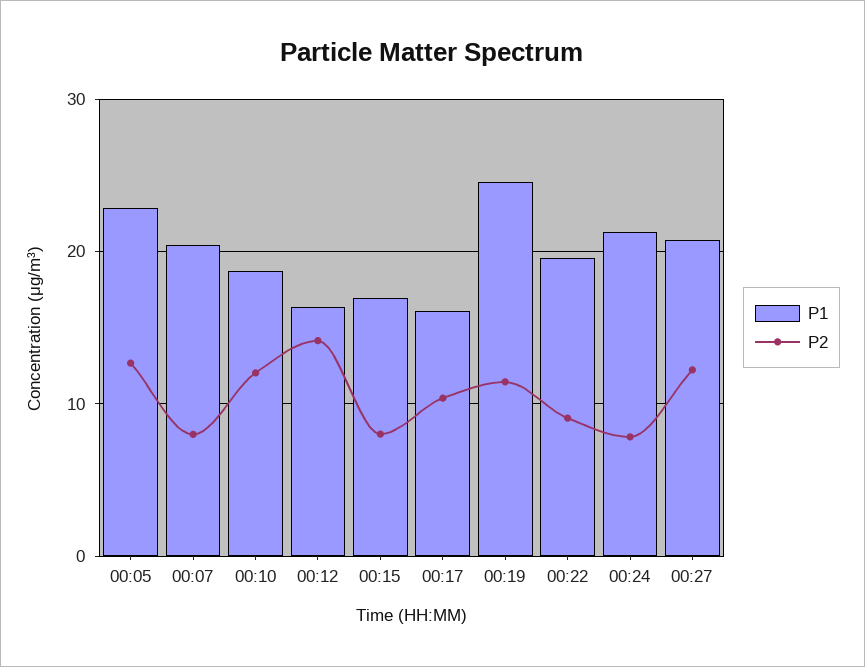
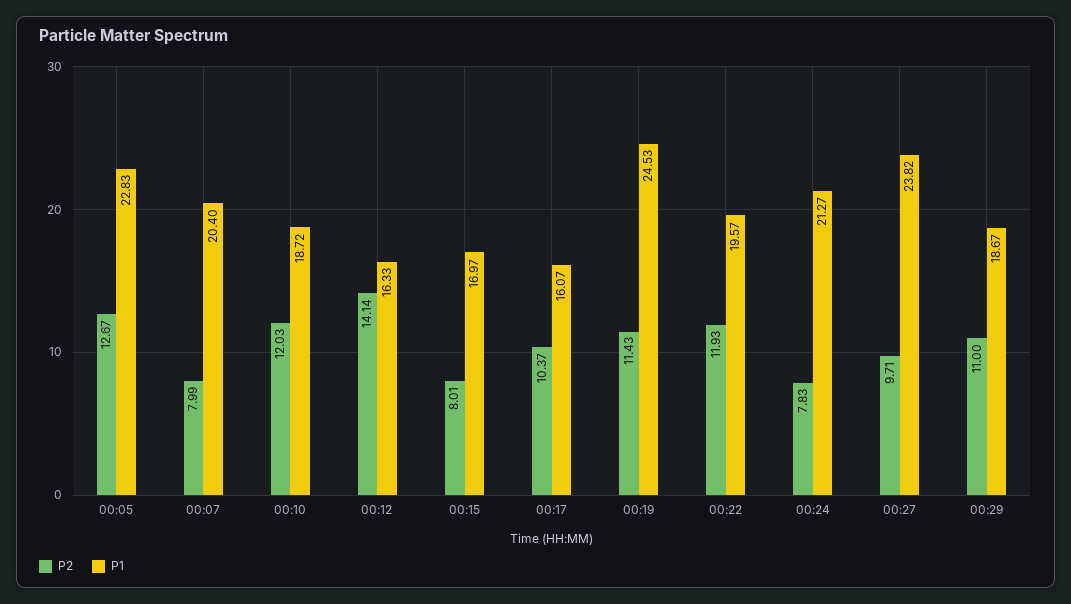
P2, 00:22: 9 -> 11.93
P1, 00:27: 21 -> 23.82
P2, 00:27: 12 -> 9.71
P2, 00:29: none -> 11
P1, 00:29: none -> 18.67

